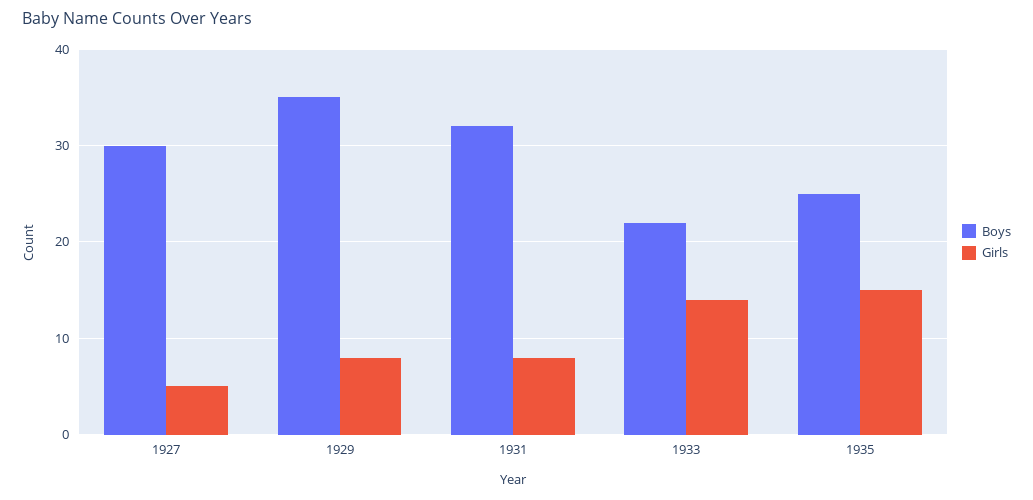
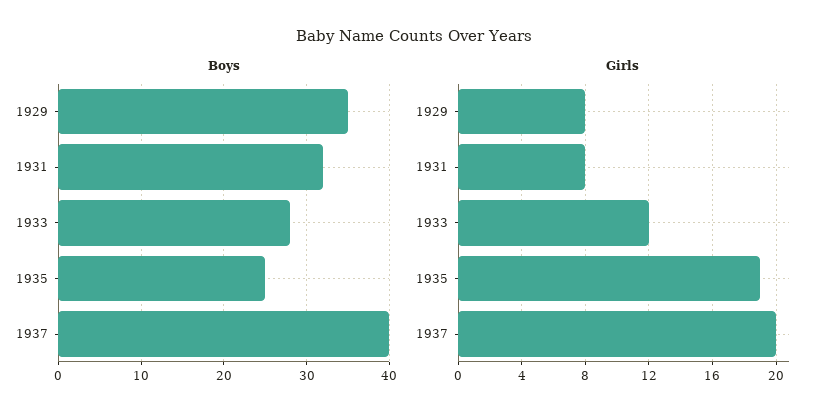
Boys, 1927: 30 -> none
Girls, 1927: 5 -> none
Boys, 1933: 22 -> 28
Girls, 1933: 14 -> 12
Girls, 1935: 15 -> 19
Boys, 1937: none -> 40
Girls, 1937: none -> 20

